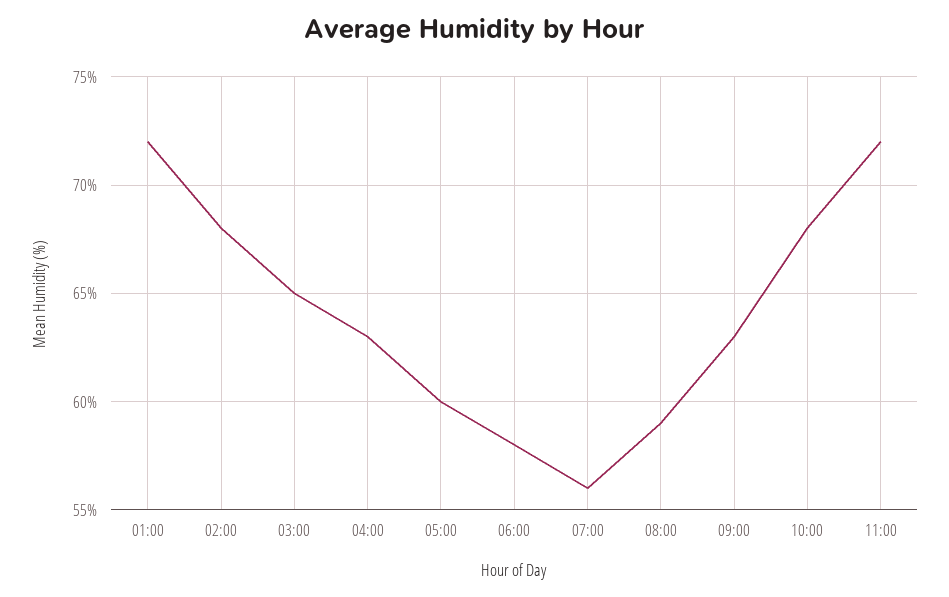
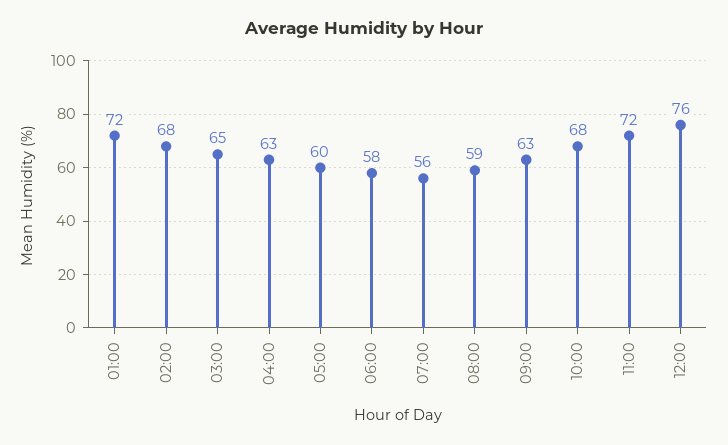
12:00: none -> 76

